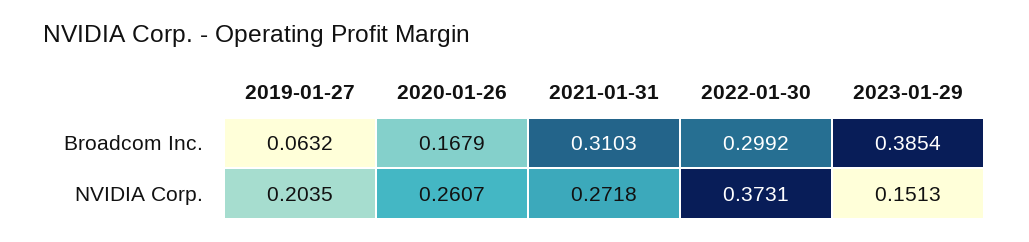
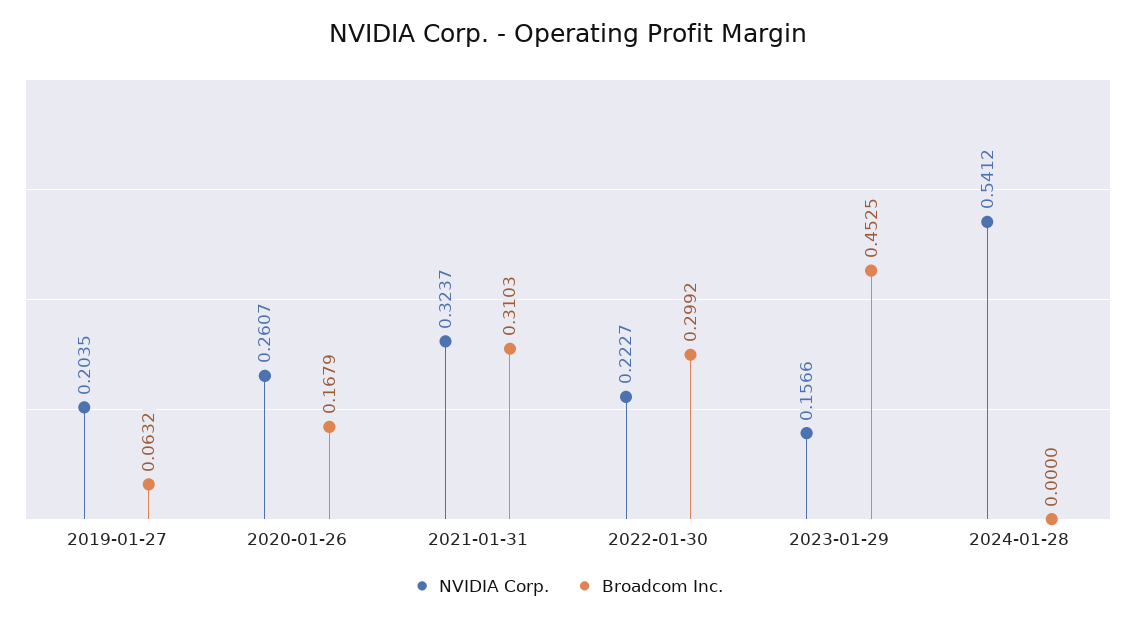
Broadcom Inc., 2023-01-29: 0.3854 -> 0.4525
NVIDIA Corp., 2021-01-31: 0.2718 -> 0.3237
NVIDIA Corp., 2022-01-30: 0.3731 -> 0.2227
NVIDIA Corp., 2023-01-29: 0.1513 -> 0.1566
NVIDIA Corp., 2024-01-28: none -> 0.5412
Broadcom Inc., 2024-01-28: none -> 0

